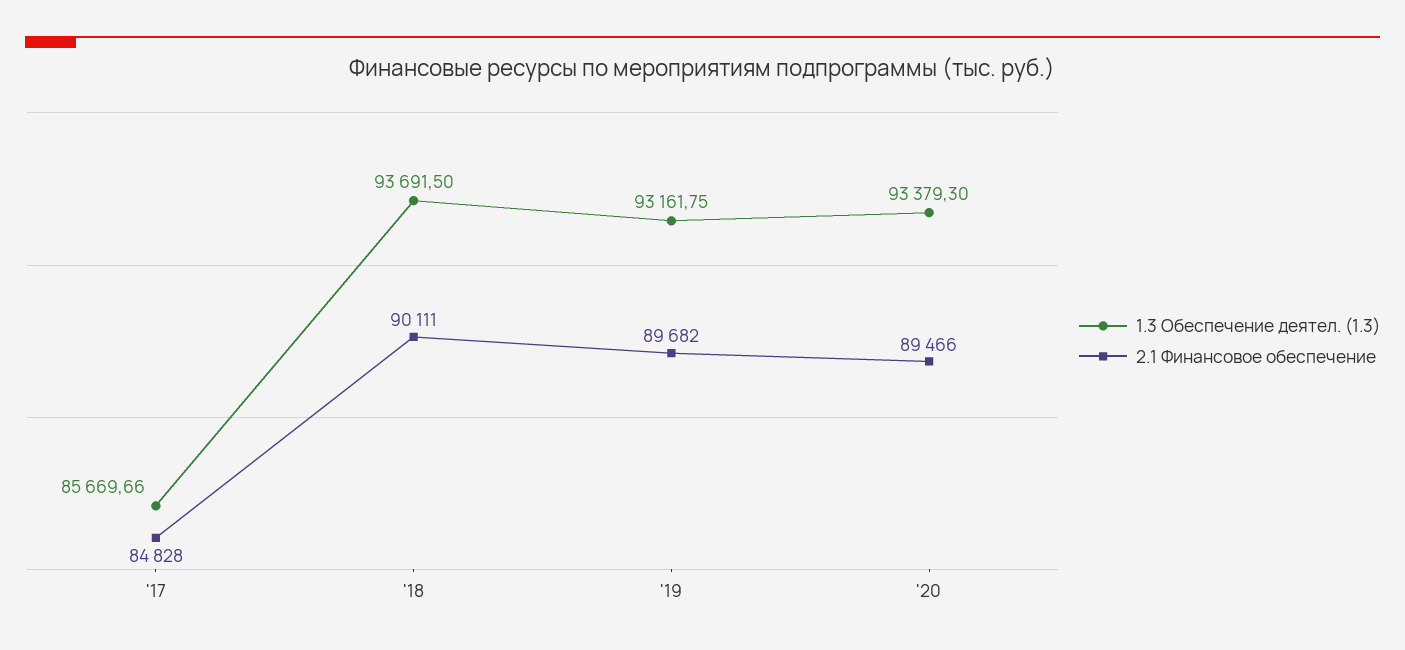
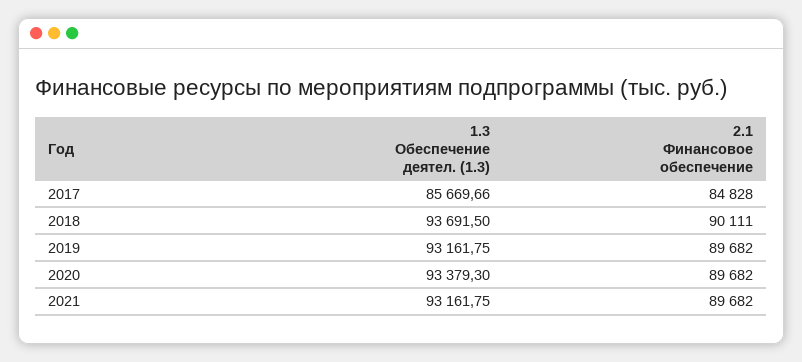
2.1 Финансовое обеспечение, '20: 89466 -> 89682
1.3 Обеспечение деятел. (1.3), 2021: none -> 93161.75
2.1 Финансовое обеспечение, 2021: none -> 89682

